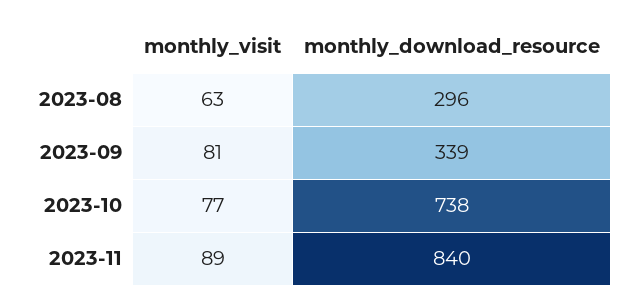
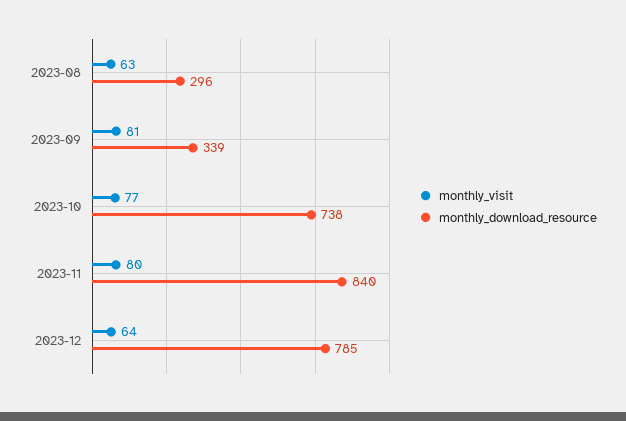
monthly_visit, 2023-11: 89 -> 80
monthly_visit, 2023-12: none -> 64
monthly_download_resource, 2023-12: none -> 785

